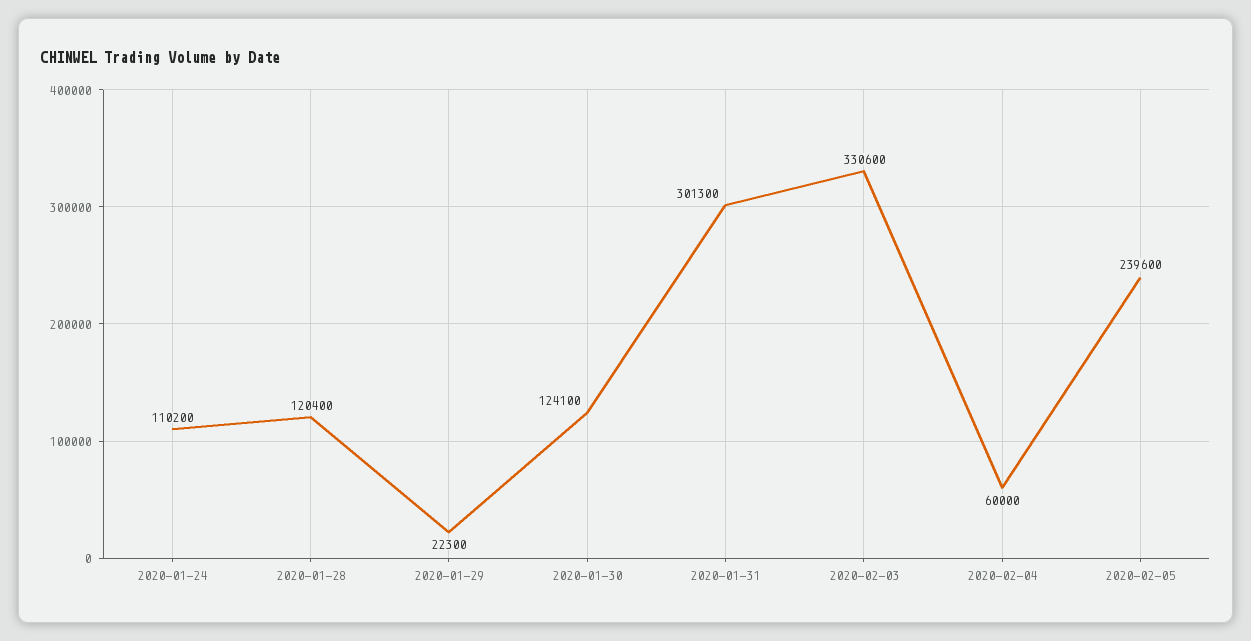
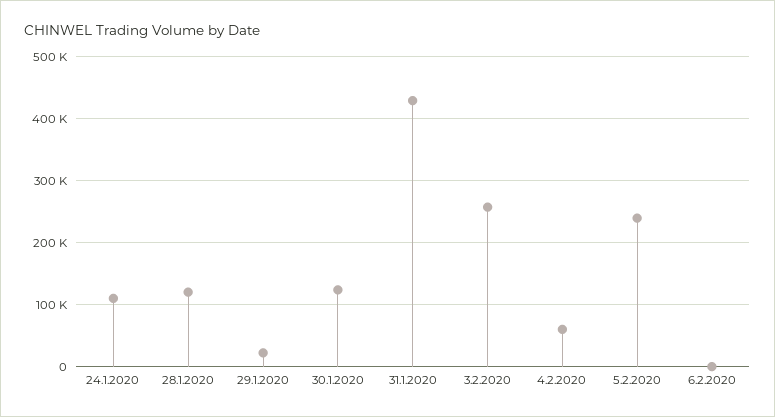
2020-01-31: 301300 -> 430000
2020-02-03: 330600 -> 260000
6.2.2020: none -> 0

